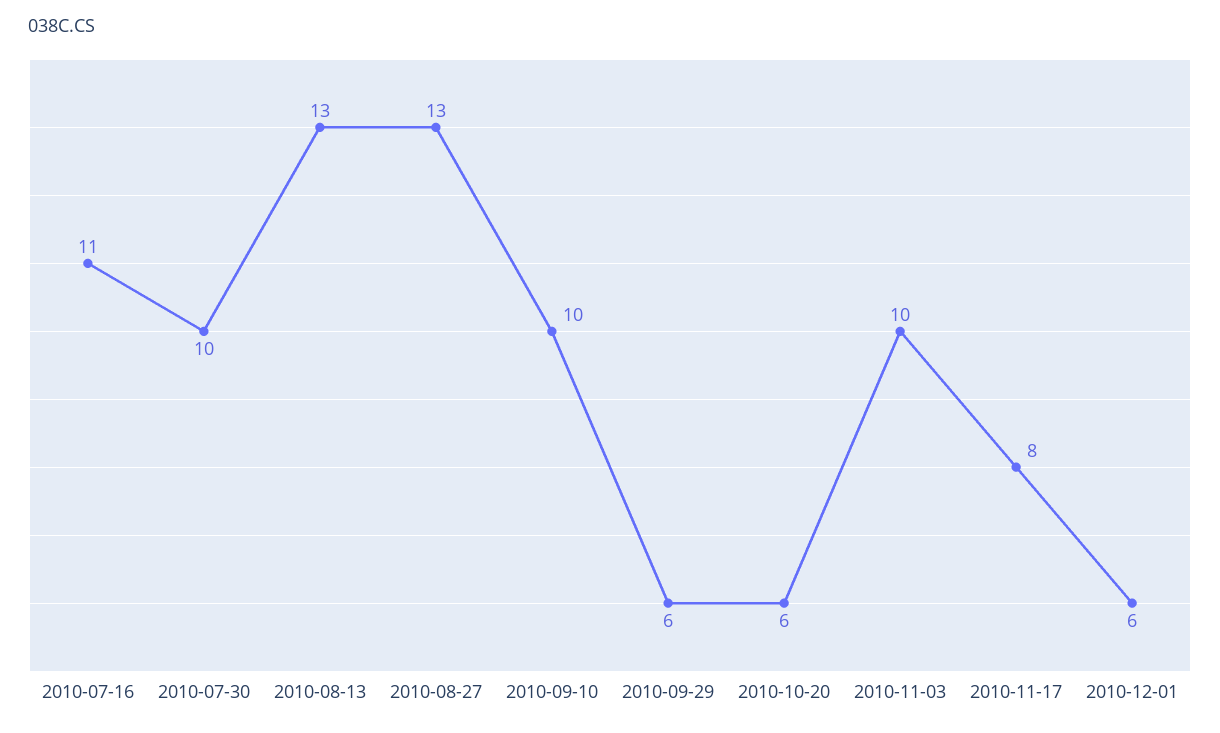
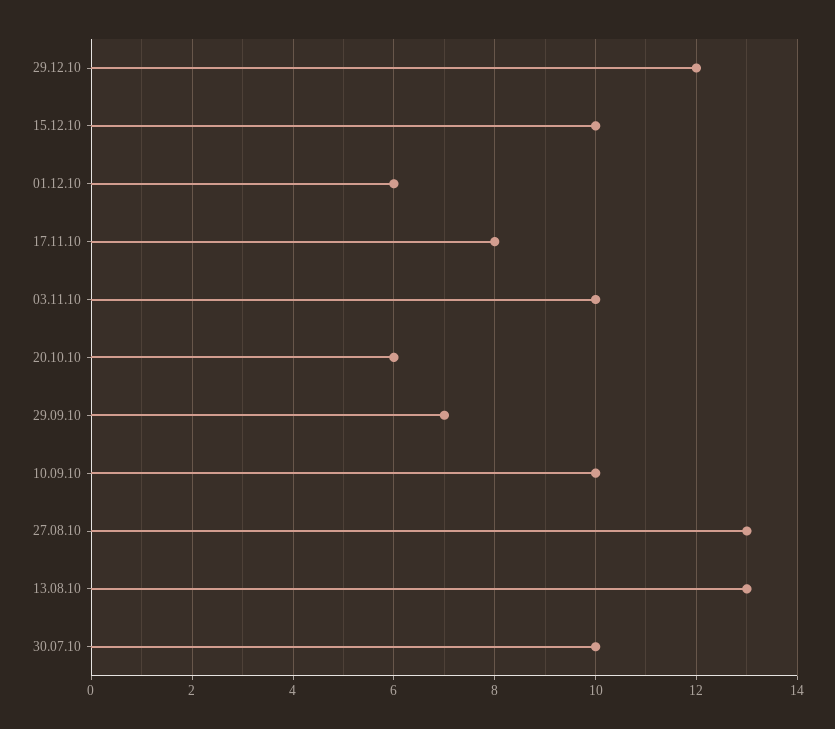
2010-07-16: 11 -> none
2010-09-29: 6 -> 7
29.12.10: none -> 12
15.12.10: none -> 10

